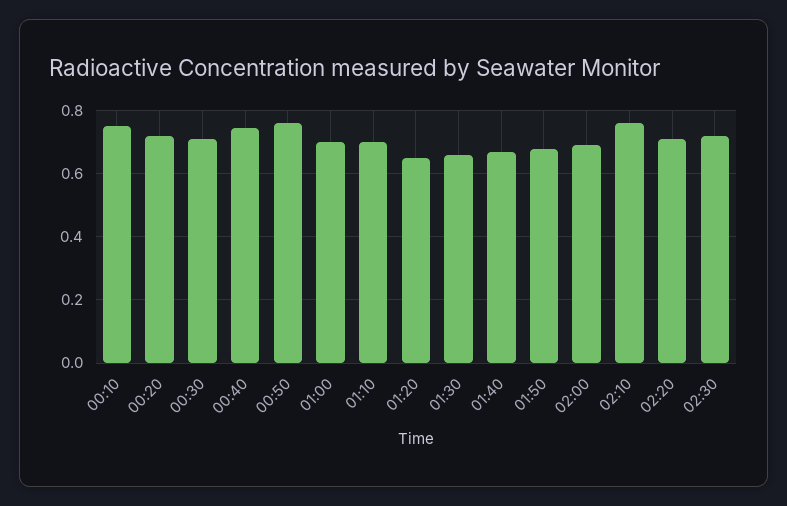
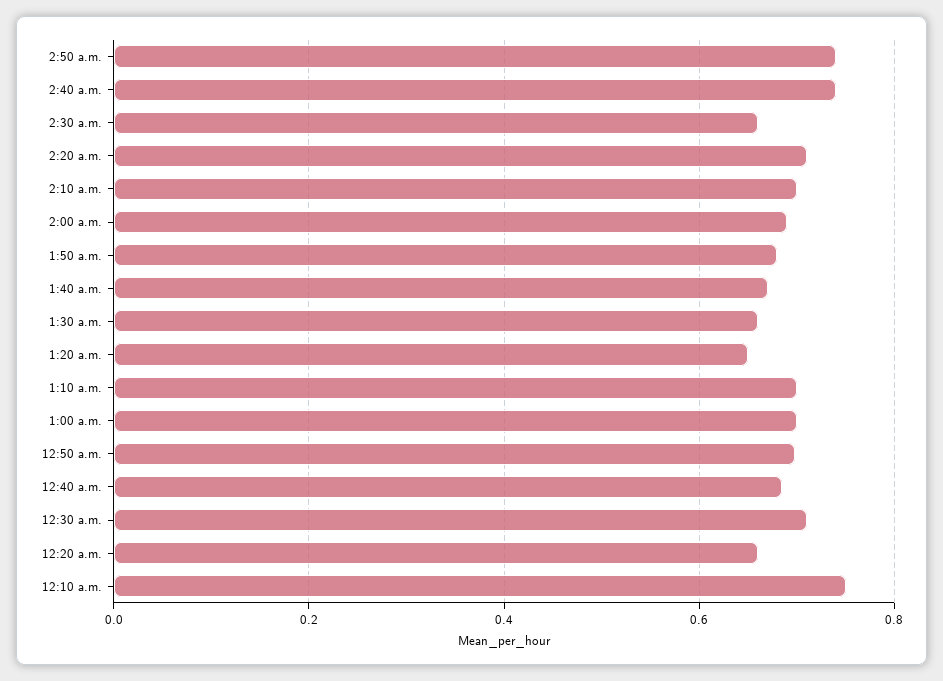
00:20: 0.72 -> 0.66
00:40: 0.74 -> 0.68
00:50: 0.76 -> 0.7
02:10: 0.76 -> 0.7
02:30: 0.72 -> 0.66
2:50 a.m.: none -> 0.74
2:40 a.m.: none -> 0.74

